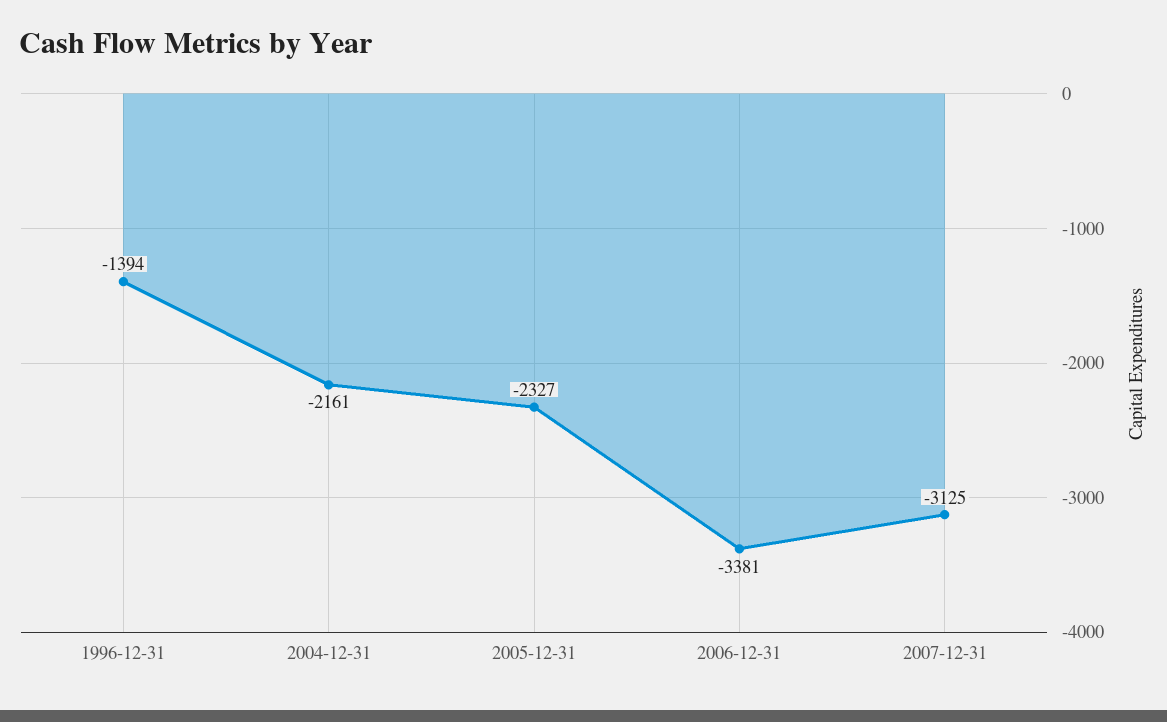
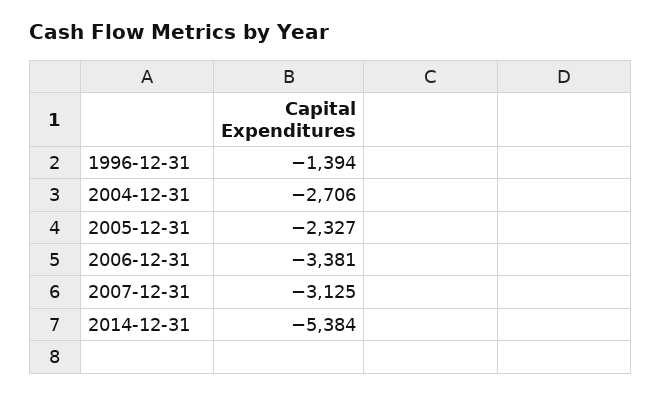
2004-12-31: -2161 -> -2706
2014-12-31: none -> -5384

